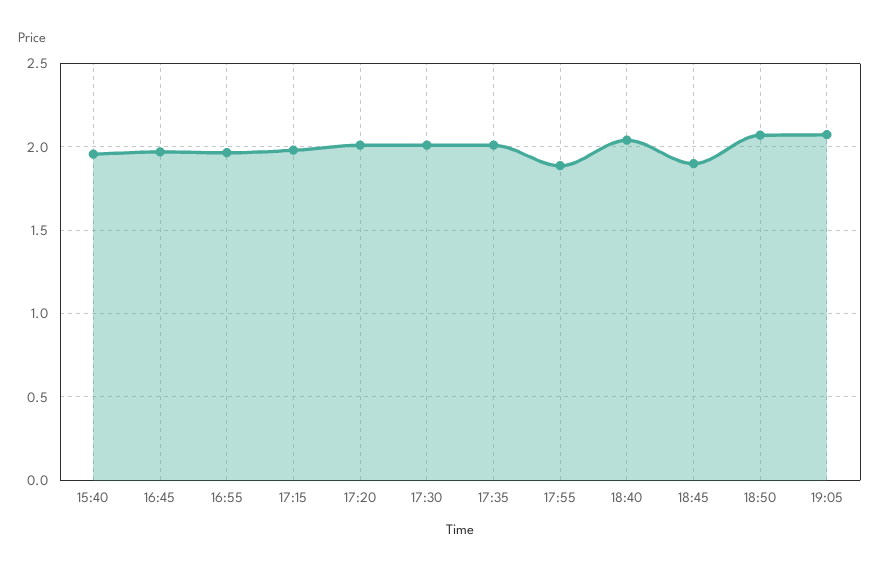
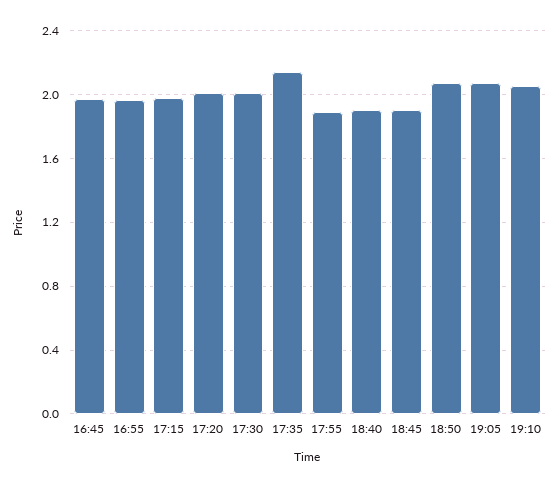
15:40: 1.95 -> none
17:35: 2 -> 2.15
18:40: 2.05 -> 1.9
19:10: none -> 2.05

